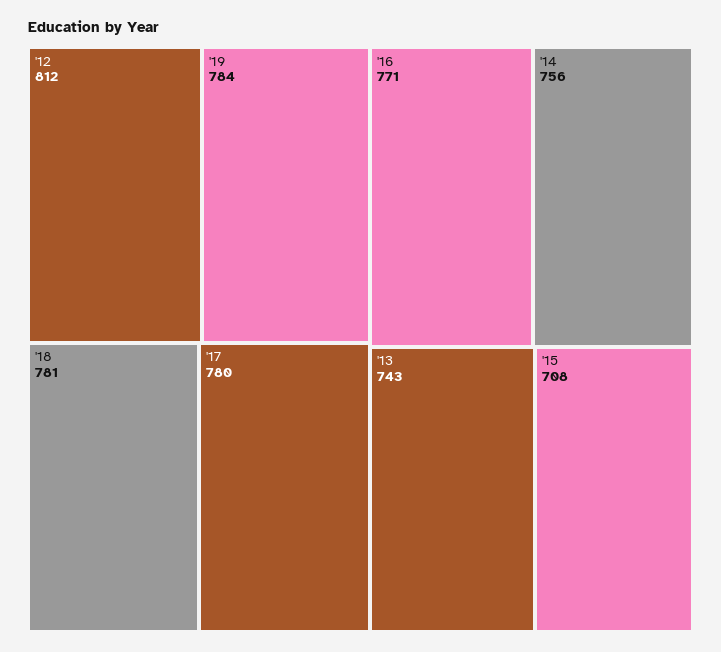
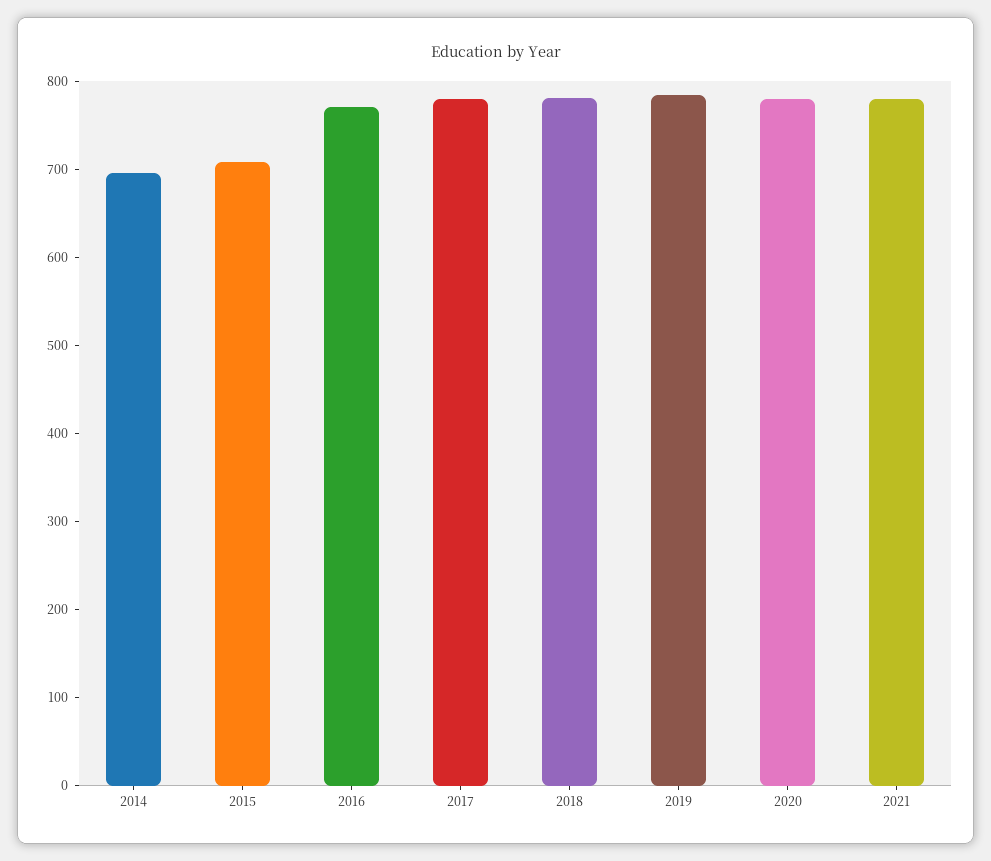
'12: 812 -> none
'14: 756 -> 700
'13: 743 -> none
2020: none -> 780
2021: none -> 780

